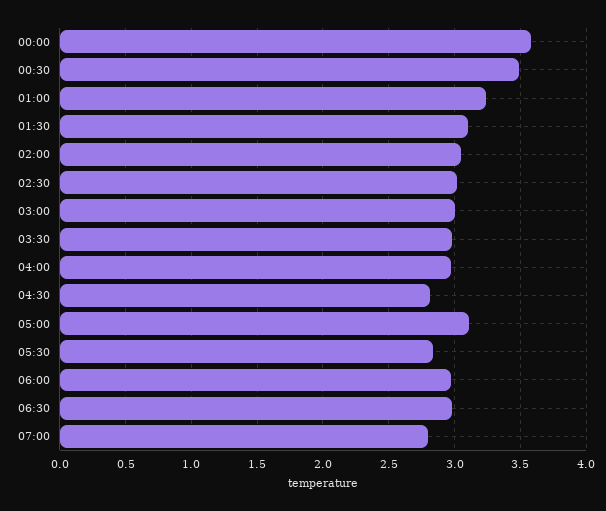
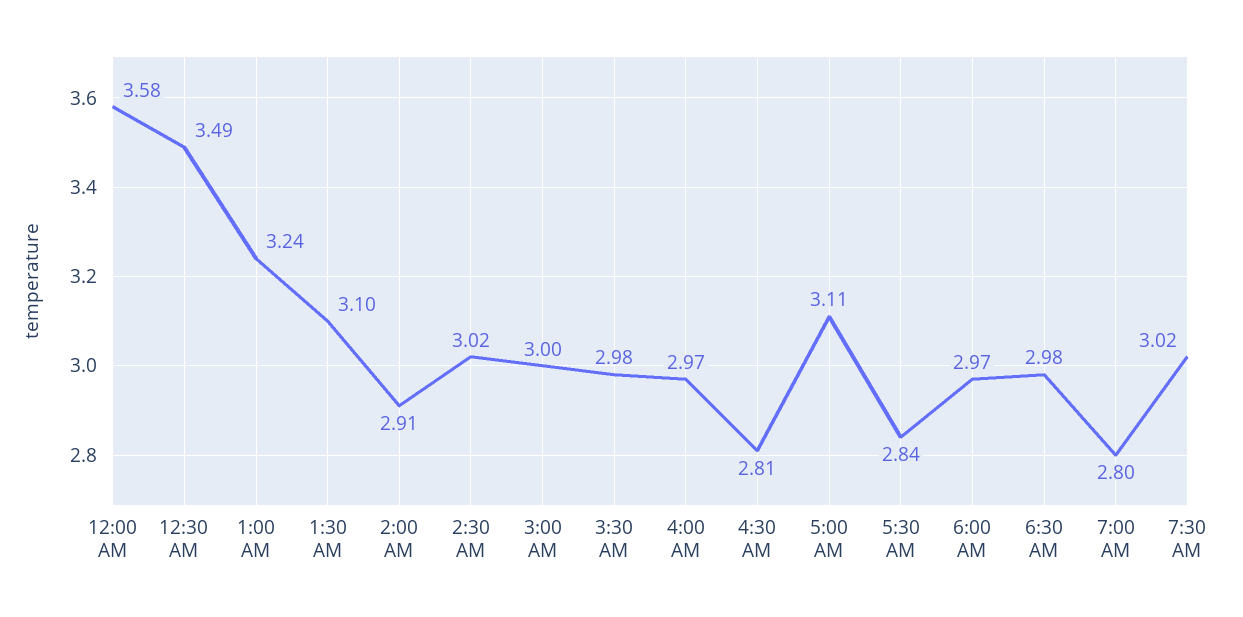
02:00: 3.05 -> 2.91
7:30 AM: none -> 3.02

